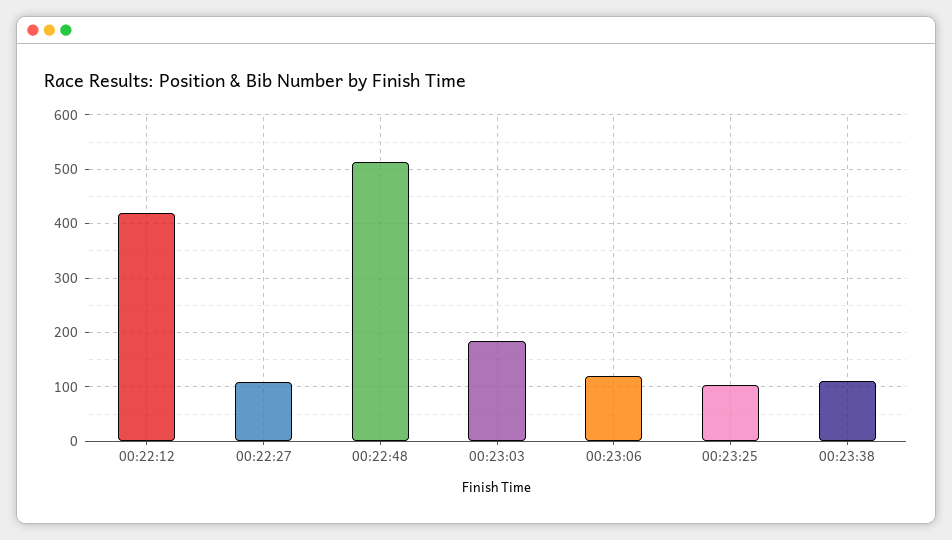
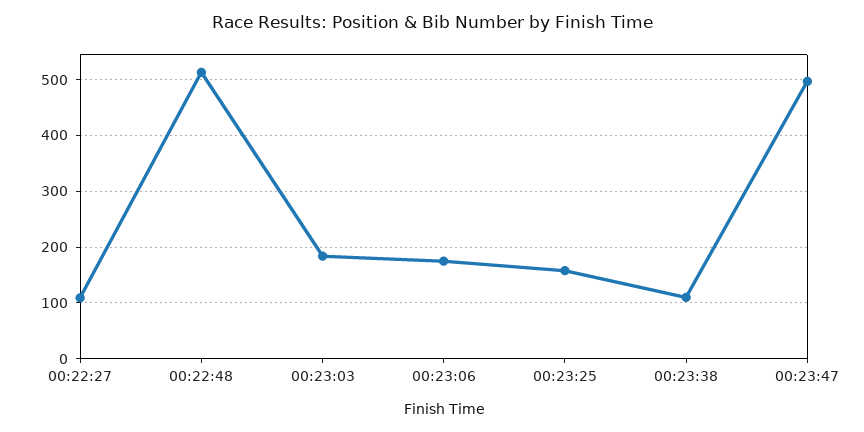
00:22:12: 420 -> none
00:23:06: 120 -> 180
00:23:25: 100 -> 160
00:23:47: none -> 500

